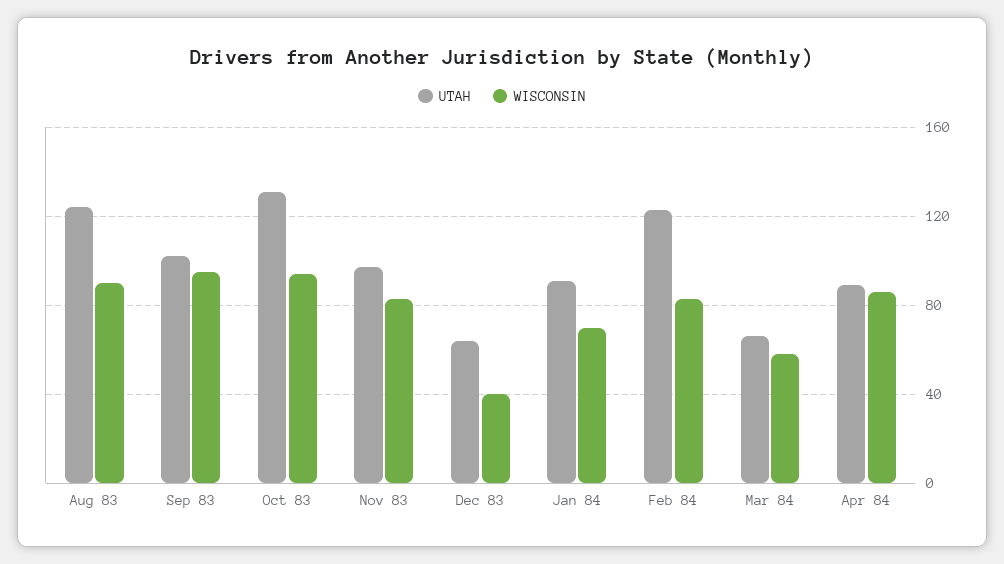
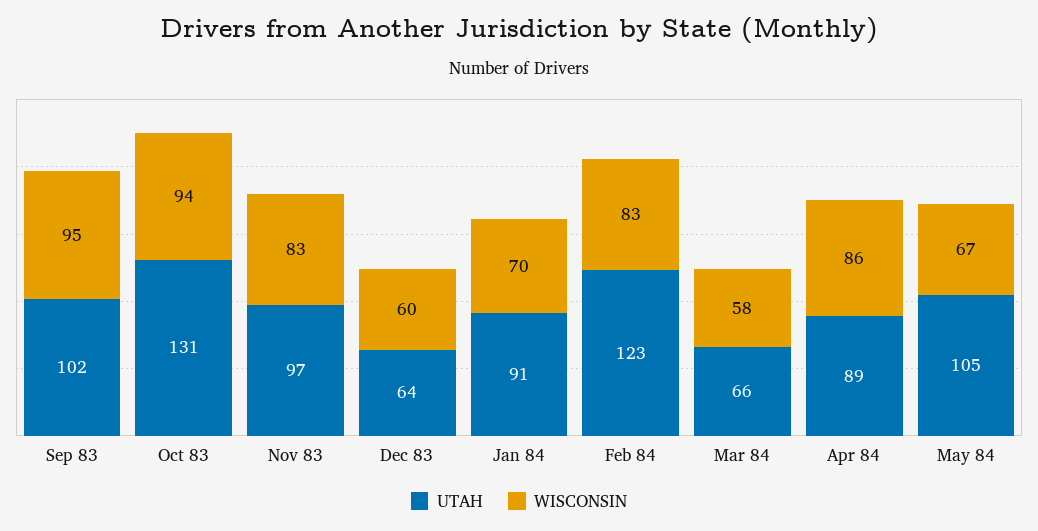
UTAH, Aug 83: 125 -> none
WISCONSIN, Aug 83: 90 -> none
WISCONSIN, Dec 83: 40 -> 60
UTAH, May 84: none -> 105
WISCONSIN, May 84: none -> 67

